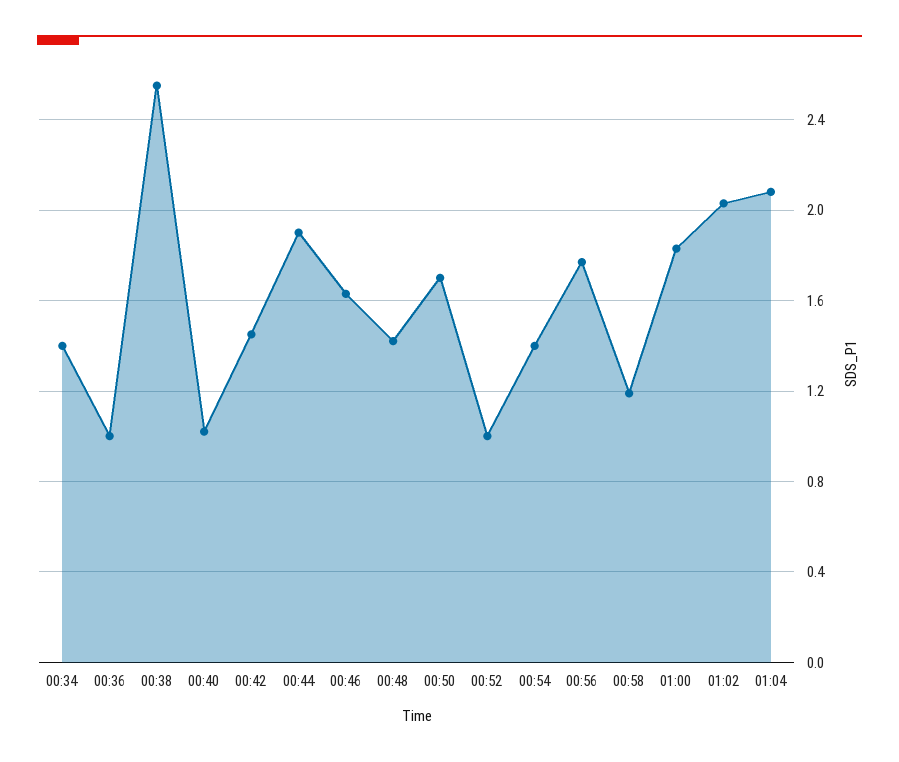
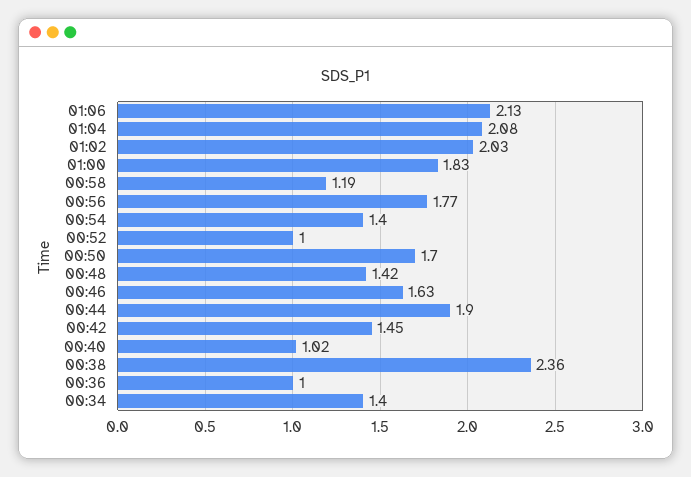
00:38: 2.55 -> 2.36
01:06: none -> 2.13

